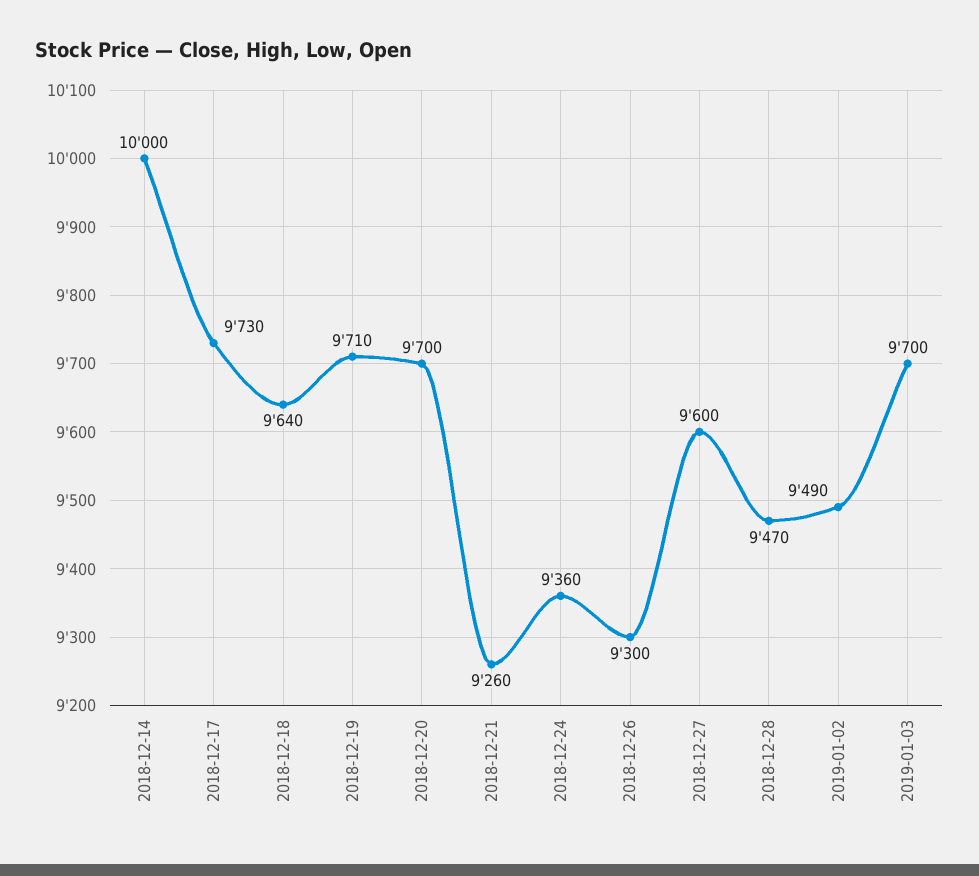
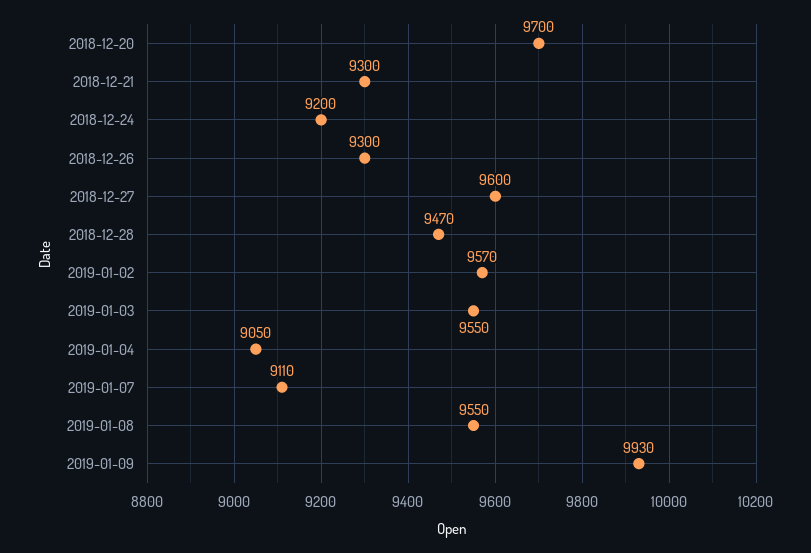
2018-12-14: 10000 -> none
2018-12-17: 9730 -> none
2018-12-18: 9640 -> none
2018-12-19: 9710 -> none
2018-12-21: 9260 -> 9300
2018-12-24: 9360 -> 9200
2019-01-02: 9490 -> 9570
2019-01-03: 9700 -> 9550
2019-01-04: none -> 9050
2019-01-07: none -> 9110
2019-01-08: none -> 9550
2019-01-09: none -> 9930

